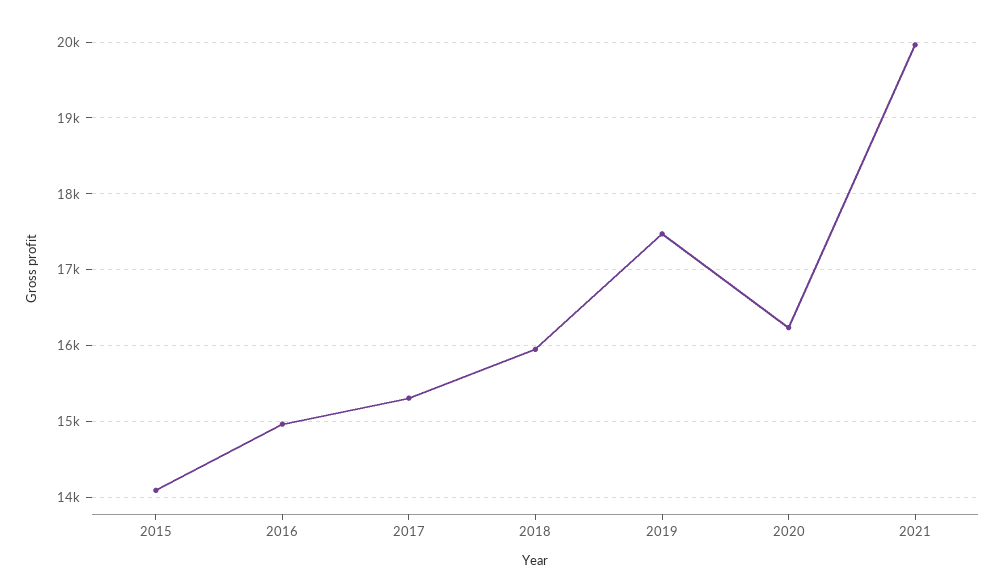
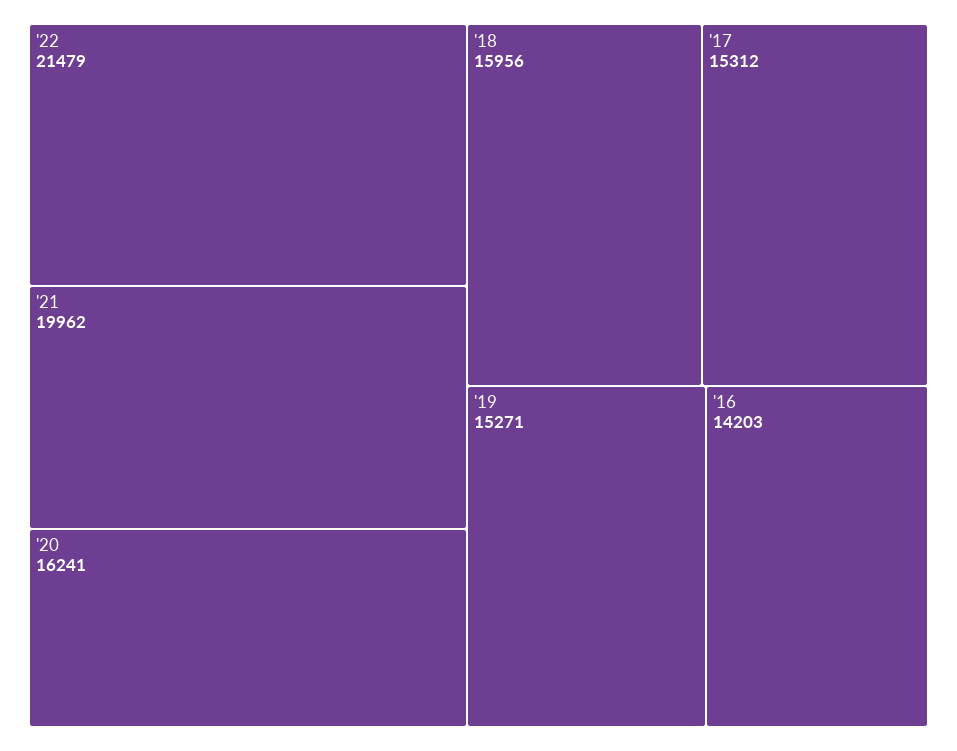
2015: 14100 -> none
2016: 15000 -> 14203
2019: 17500 -> 15271
'22: none -> 21479

